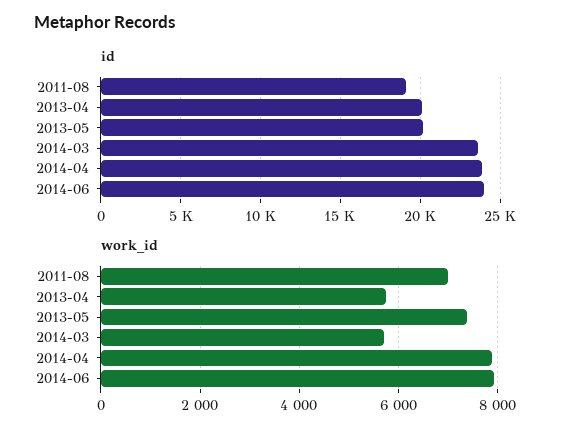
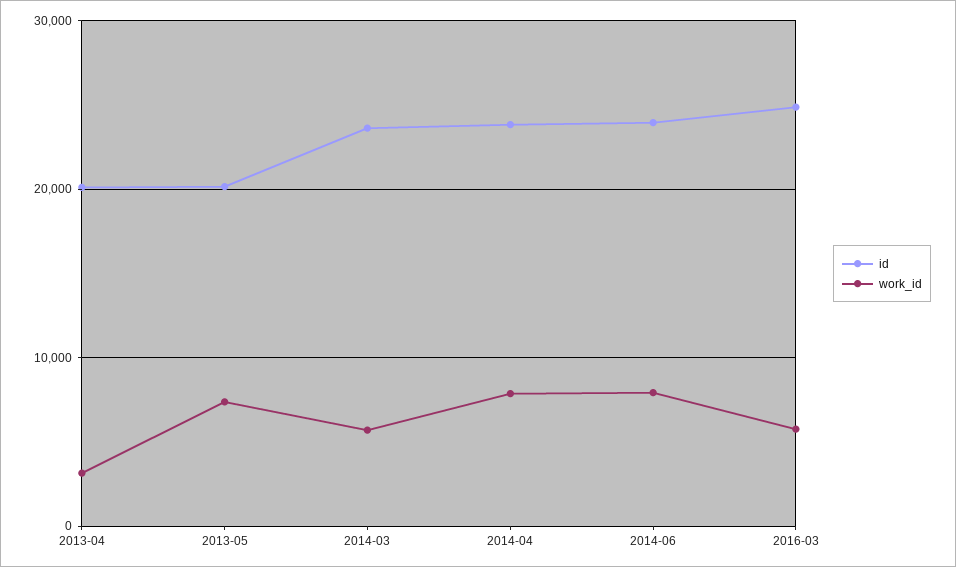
id, 2011-08: 19000 -> none
work_id, 2011-08: 7000 -> none
work_id, 2013-04: 5800 -> 3000
id, 2016-03: none -> 25000
work_id, 2016-03: none -> 6000

